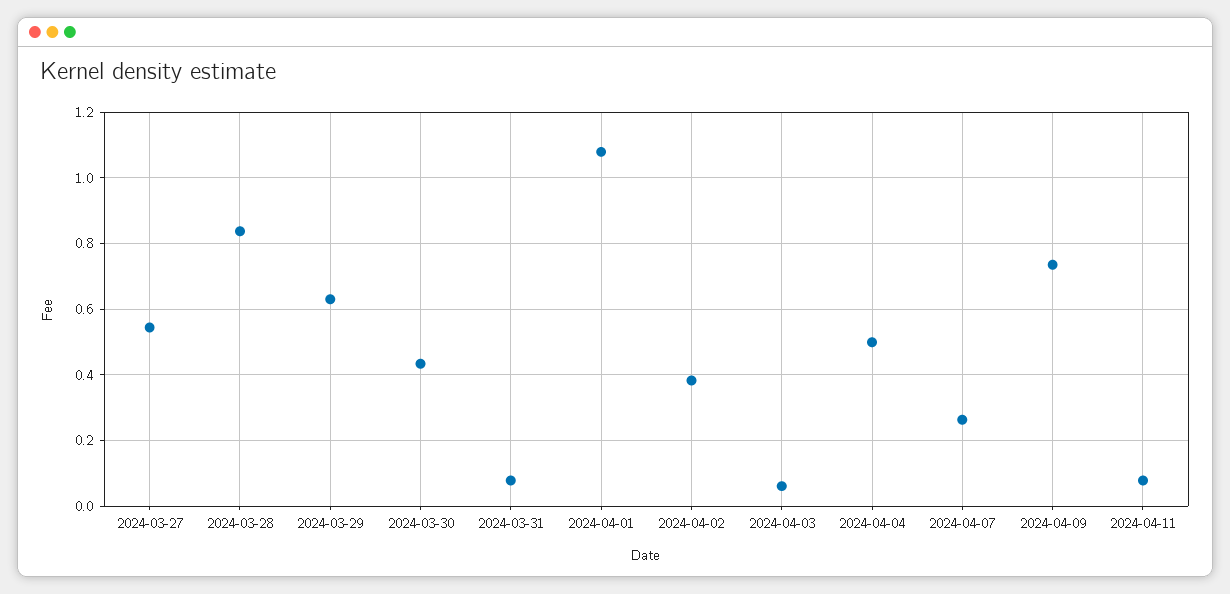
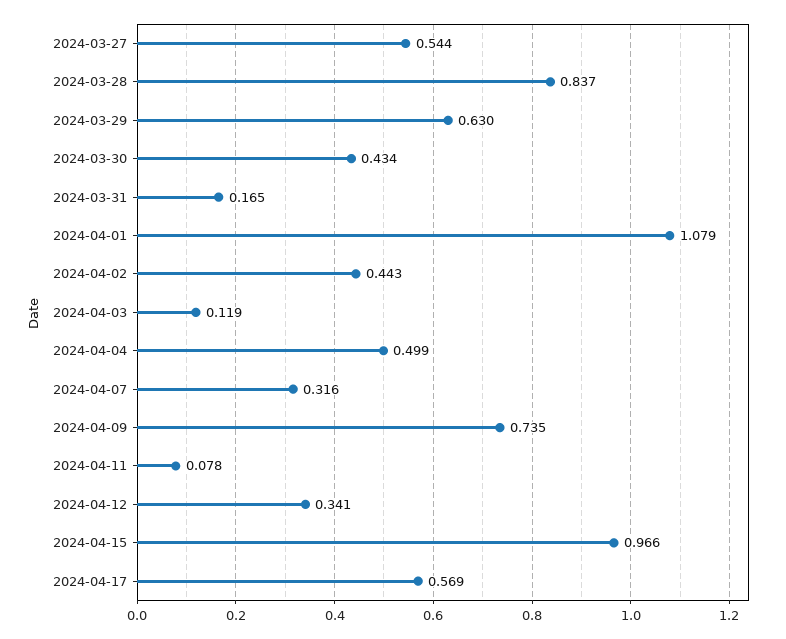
2024-03-31: 0.08 -> 0.165
2024-04-02: 0.38 -> 0.443
2024-04-03: 0.06 -> 0.119
2024-04-07: 0.26 -> 0.316
2024-04-12: none -> 0.341
2024-04-15: none -> 0.966
2024-04-17: none -> 0.569

